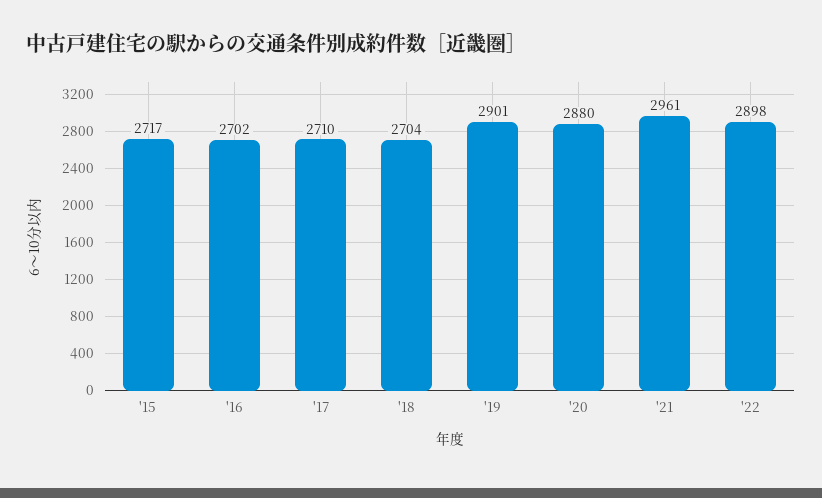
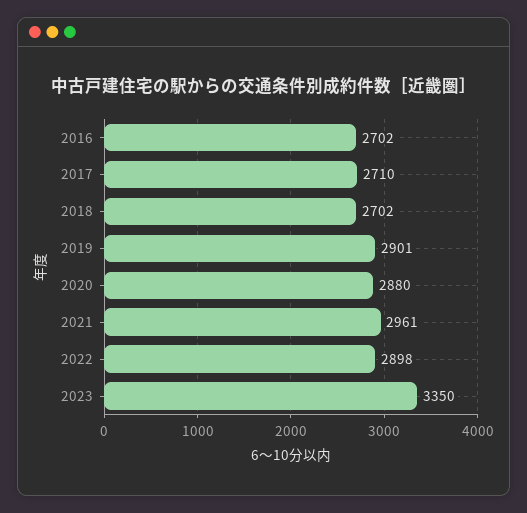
'15: 2717 -> none
'18: 2704 -> 2702
2023: none -> 3350

